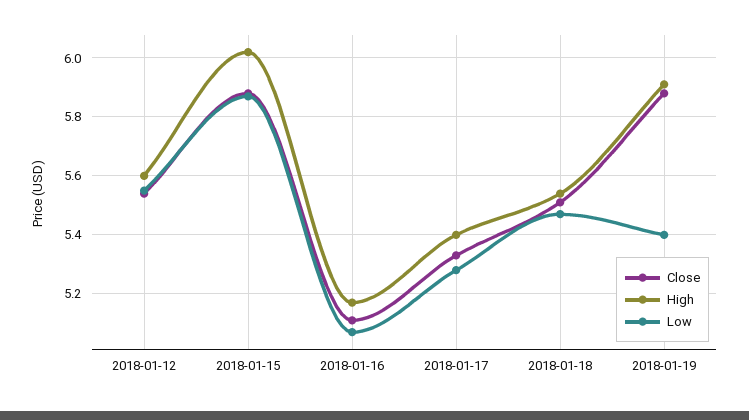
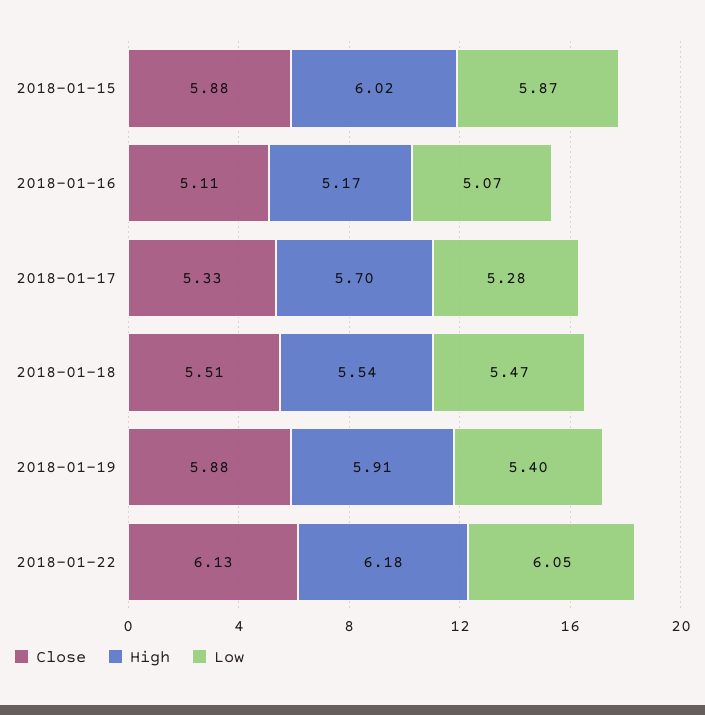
Close, 2018-01-12: 5.55 -> none
High, 2018-01-12: 5.6 -> none
Low, 2018-01-12: 5.55 -> none
High, 2018-01-17: 5.4 -> 5.7
Close, 2018-01-22: none -> 6.13
High, 2018-01-22: none -> 6.18
Low, 2018-01-22: none -> 6.05

